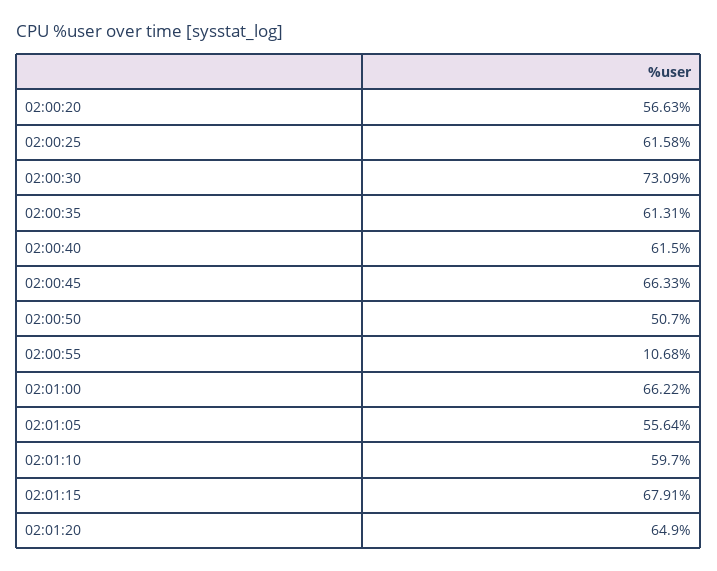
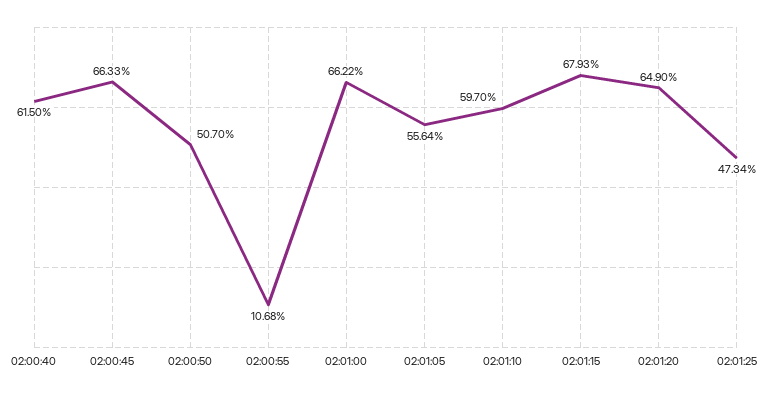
02:00:20: 56.63 -> none
02:00:25: 61.58 -> none
02:00:30: 73.09 -> none
02:00:35: 61.31 -> none
02:01:15: 67.91 -> 67.93
02:01:25: none -> 47.34

